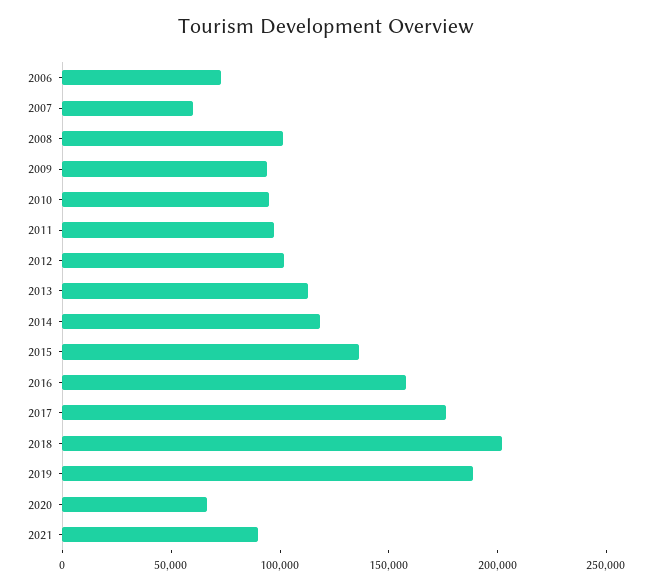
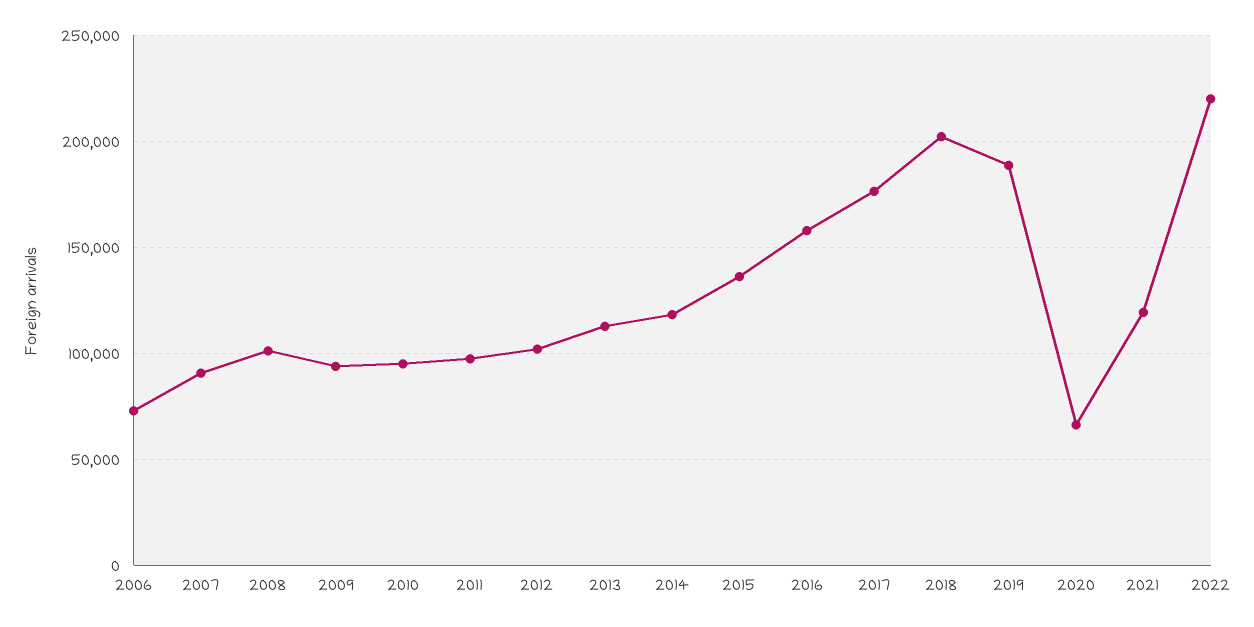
2007: 60000 -> 90000
2021: 90000 -> 120000
2022: none -> 220000

